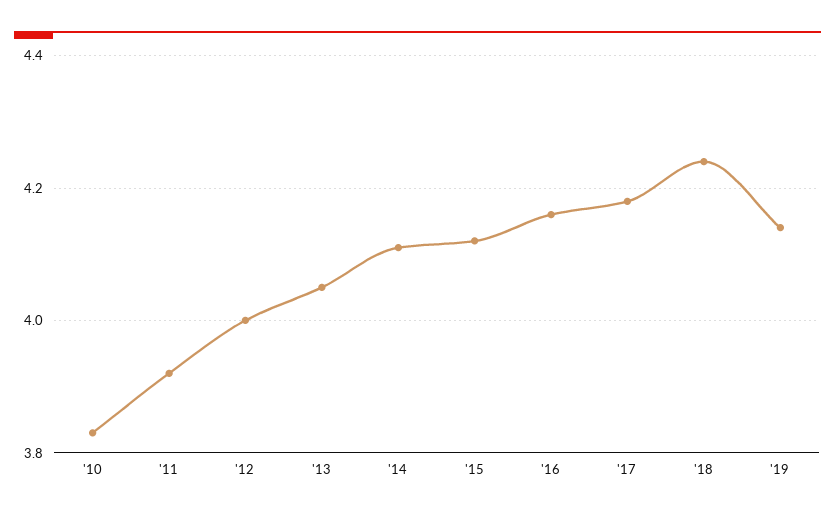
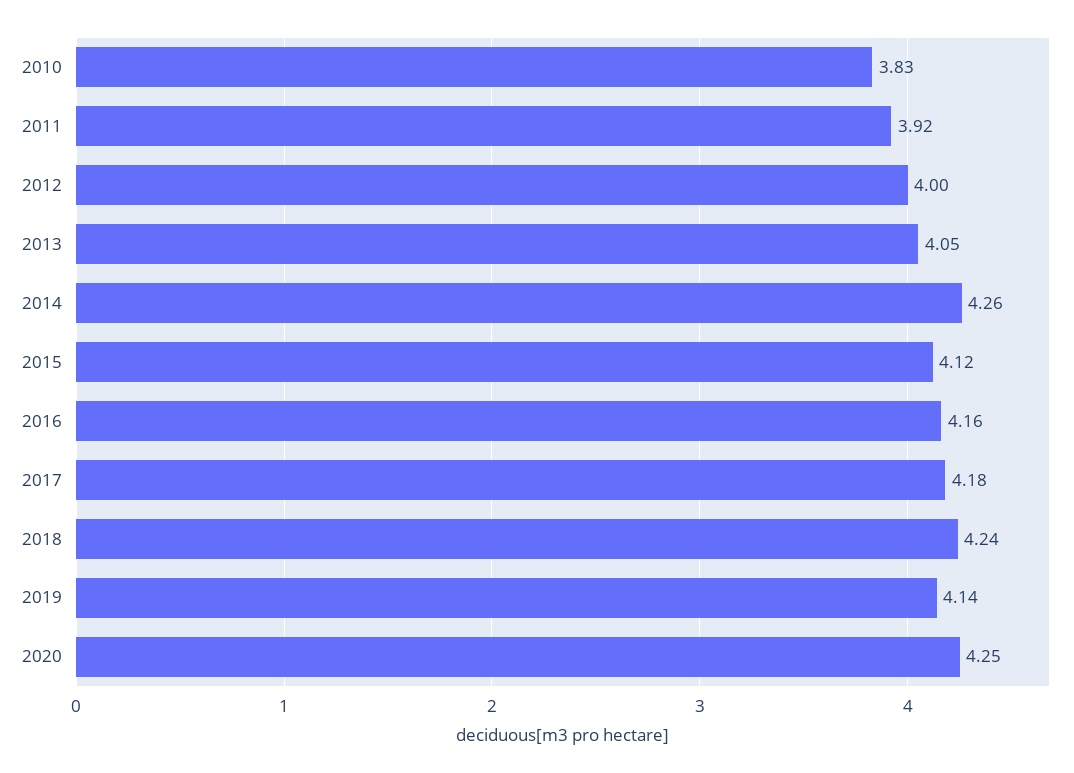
'14: 4.1 -> 4.26
2020: none -> 4.25

